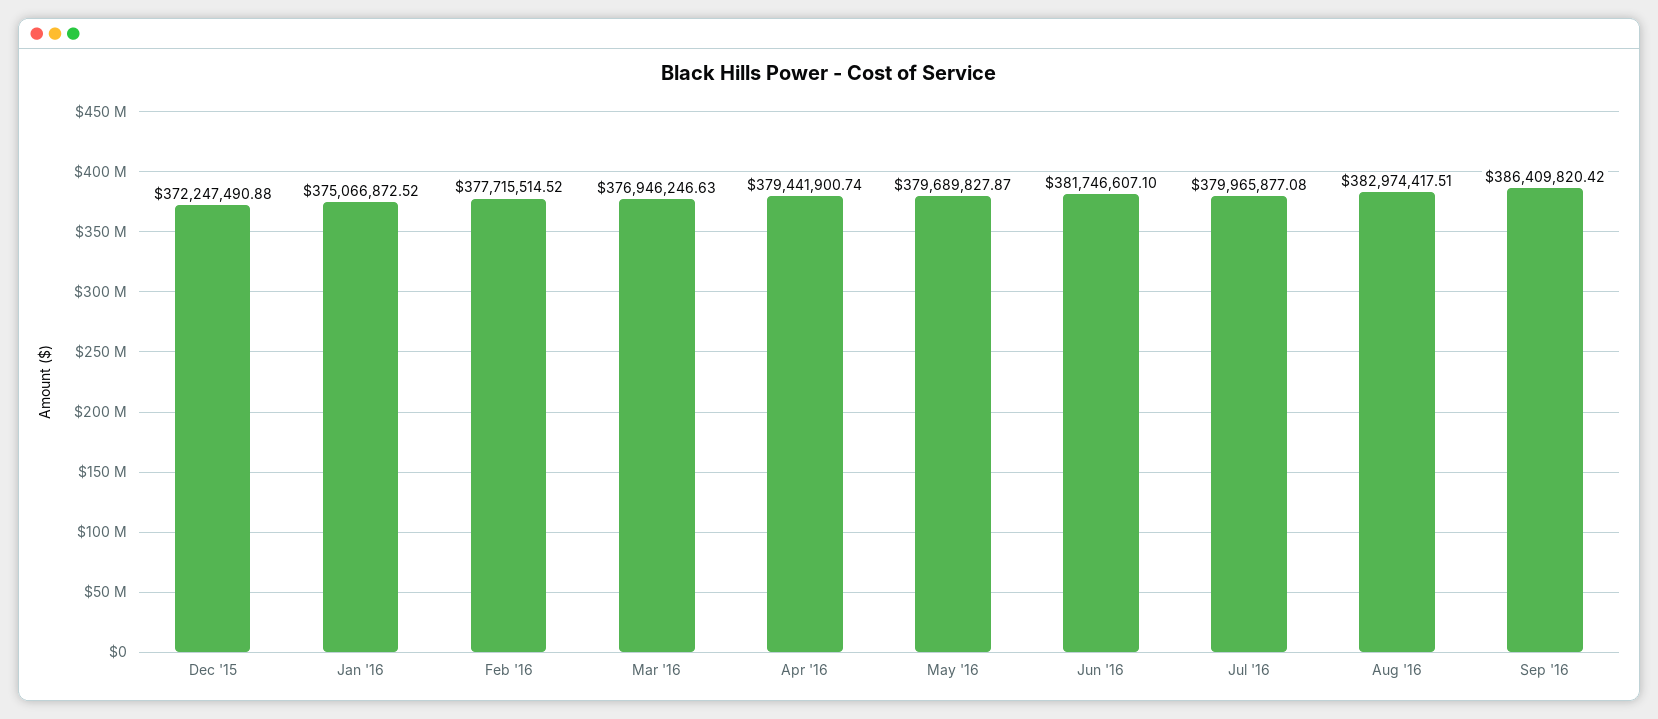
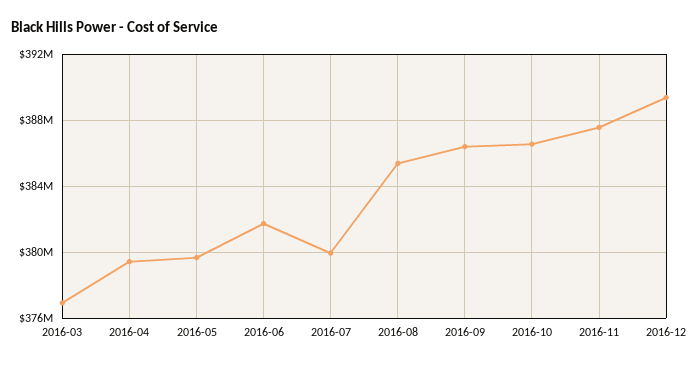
Dec '15: 372247490.88 -> none
Jan '16: 375066872.52 -> none
Feb '16: 377715514.52 -> none
Aug '16: 382974417.51 -> 385500000
2016-10: none -> 386500000
2016-11: none -> 387500000
2016-12: none -> 389500000

